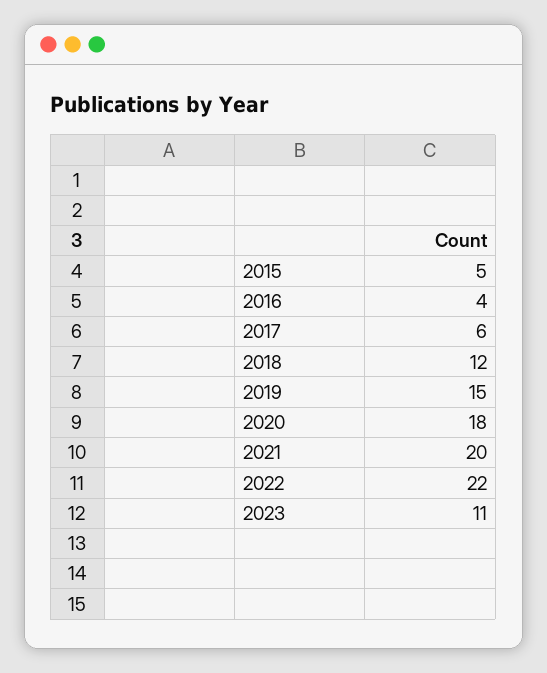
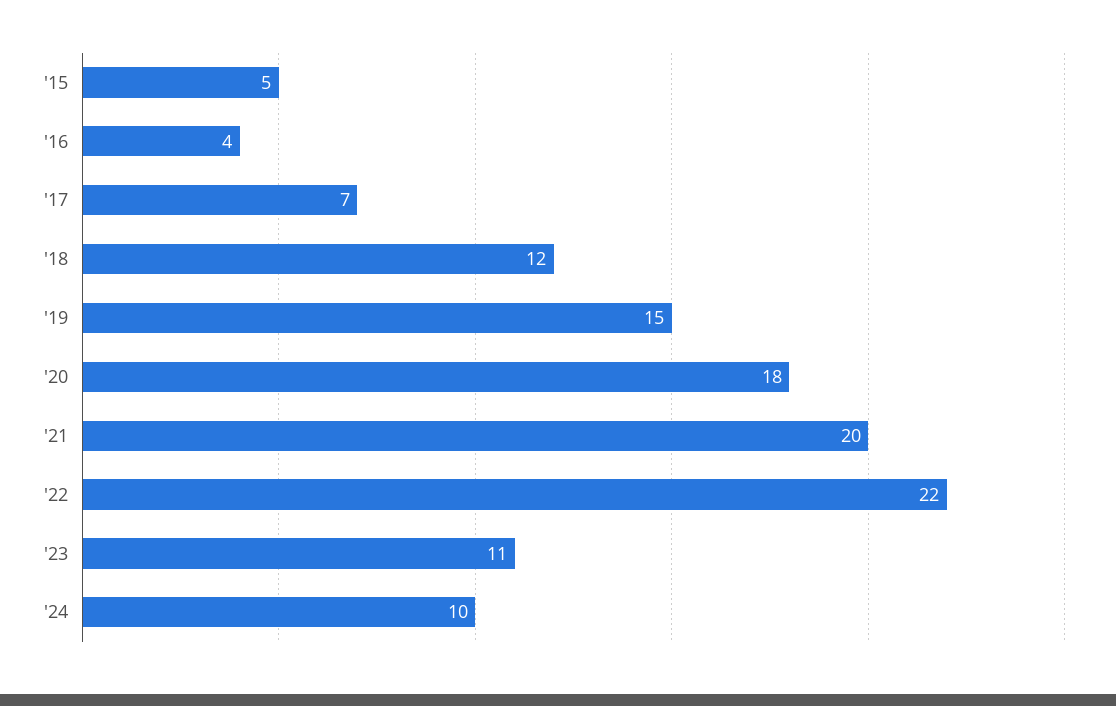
2017: 6 -> 7
'24: none -> 10

